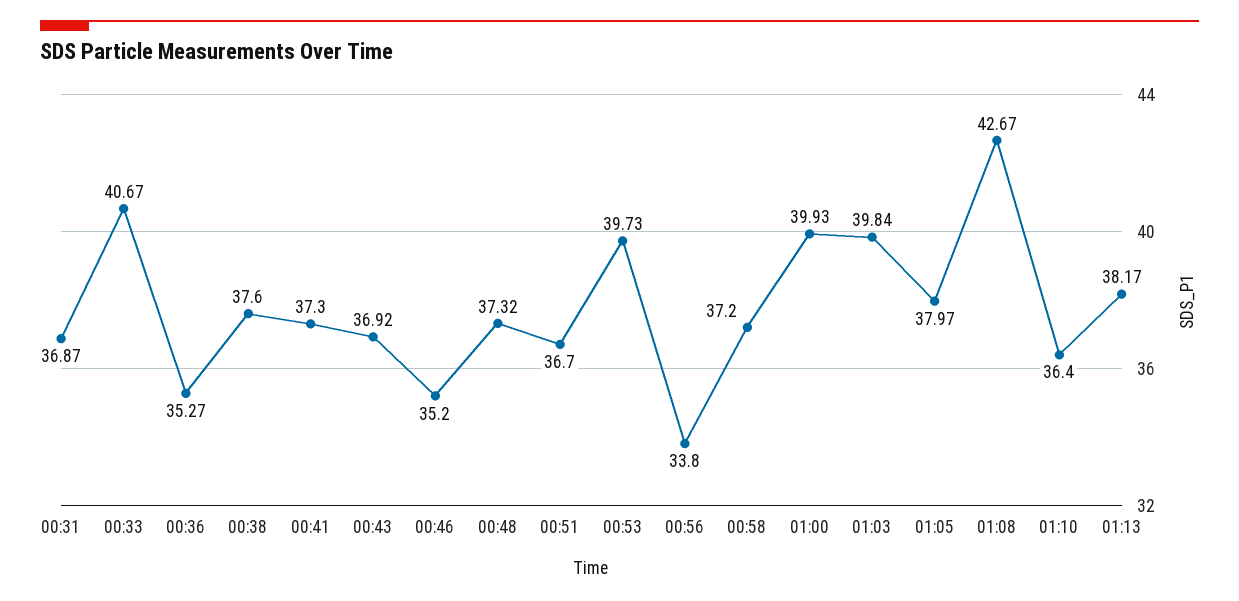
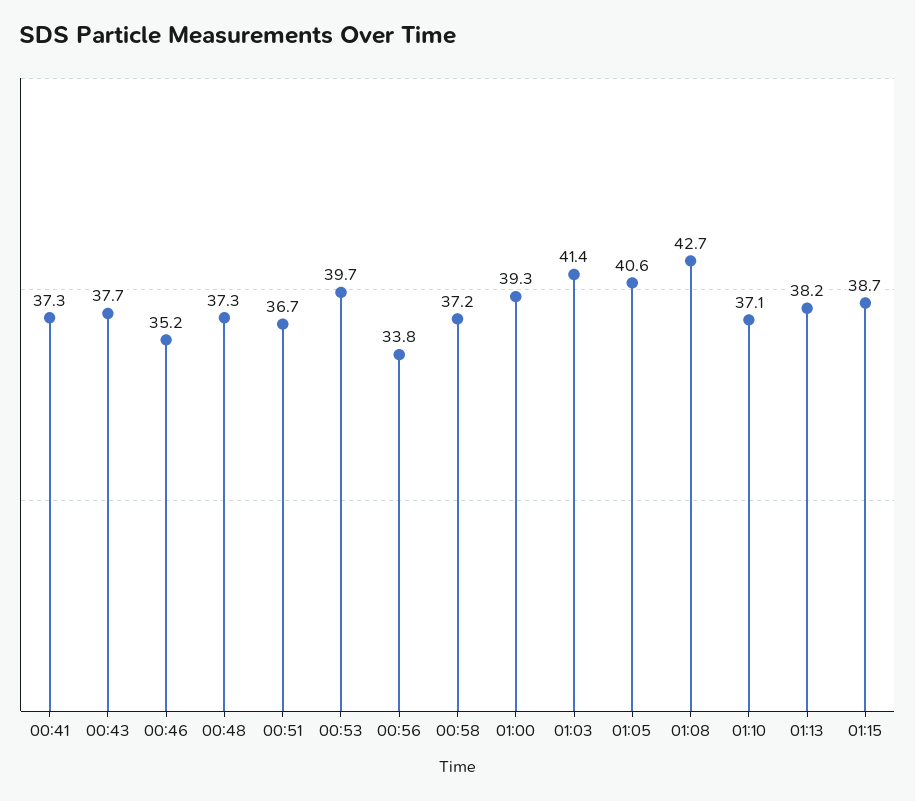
00:31: 36.87 -> none
00:33: 40.67 -> none
00:36: 35.27 -> none
00:38: 37.6 -> none
00:43: 36.92 -> 37.7
01:00: 39.93 -> 39.3
01:03: 39.84 -> 41.4
01:05: 37.97 -> 40.6
01:10: 36.4 -> 37.1
01:15: none -> 38.7

